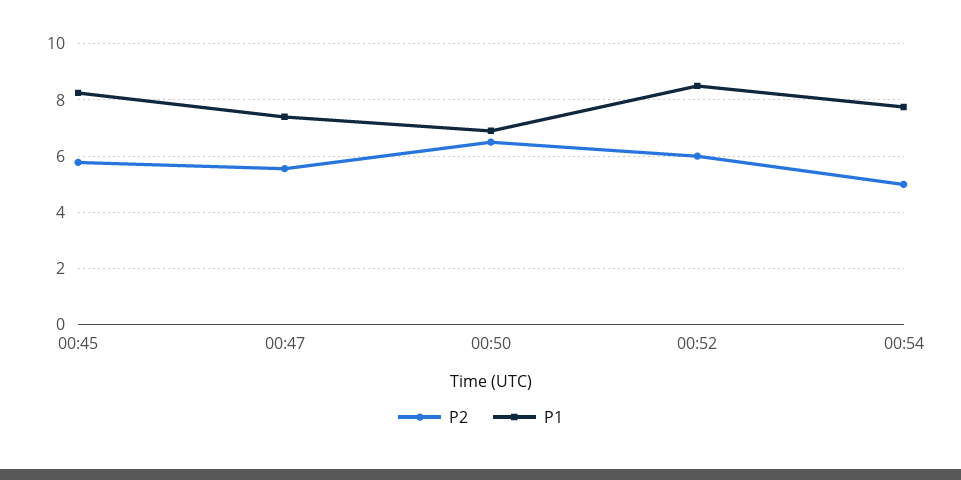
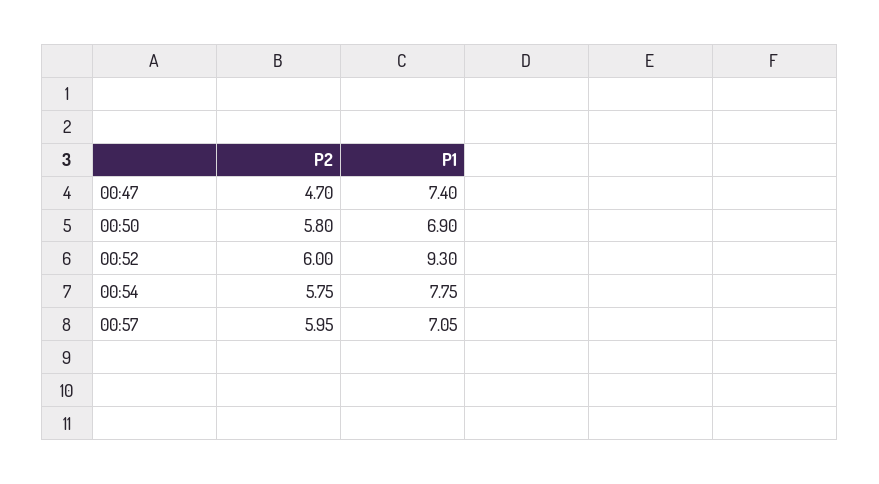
P2, 00:45: 5.75 -> none
P1, 00:45: 8.25 -> none
P2, 00:47: 5.5 -> 4.7
P2, 00:50: 6.5 -> 5.8
P1, 00:52: 8.5 -> 9.3
P2, 00:54: 5 -> 5.75
P2, 00:57: none -> 5.95
P1, 00:57: none -> 7.05

